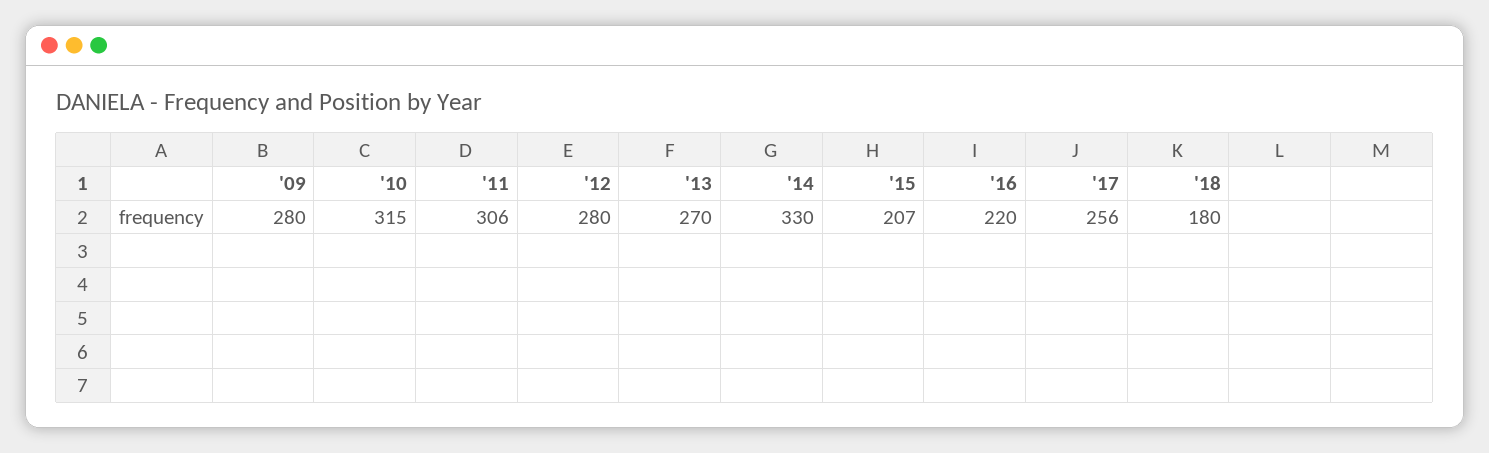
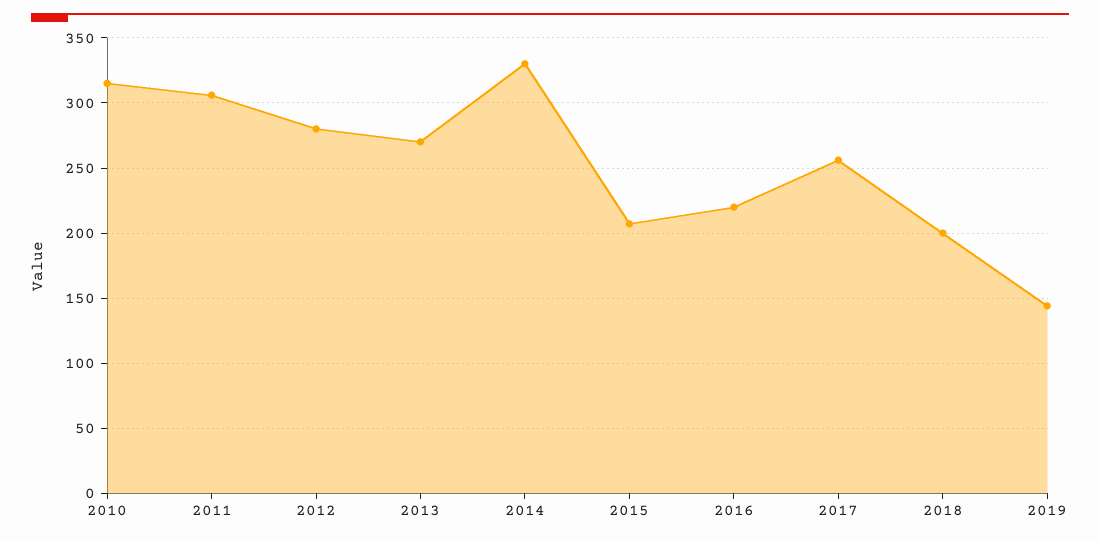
'09: 280 -> none
'18: 180 -> 200
2019: none -> 145

